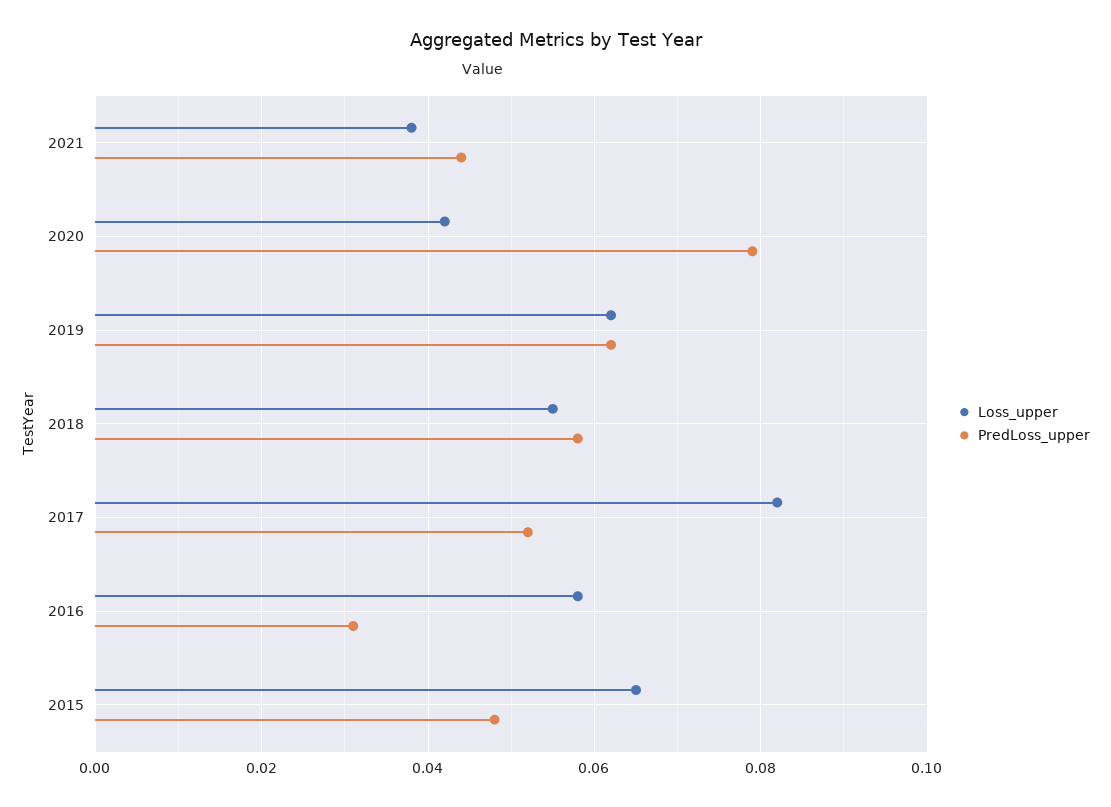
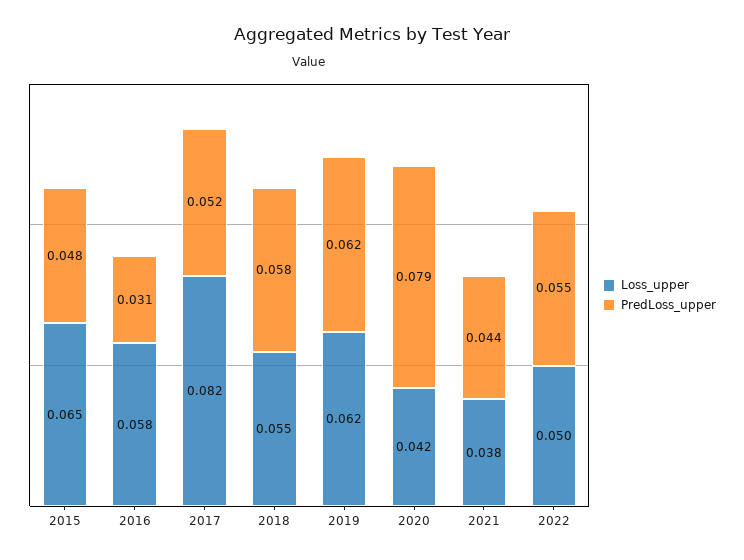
Loss_upper, 2022: none -> 0.05
PredLoss_upper, 2022: none -> 0.055

